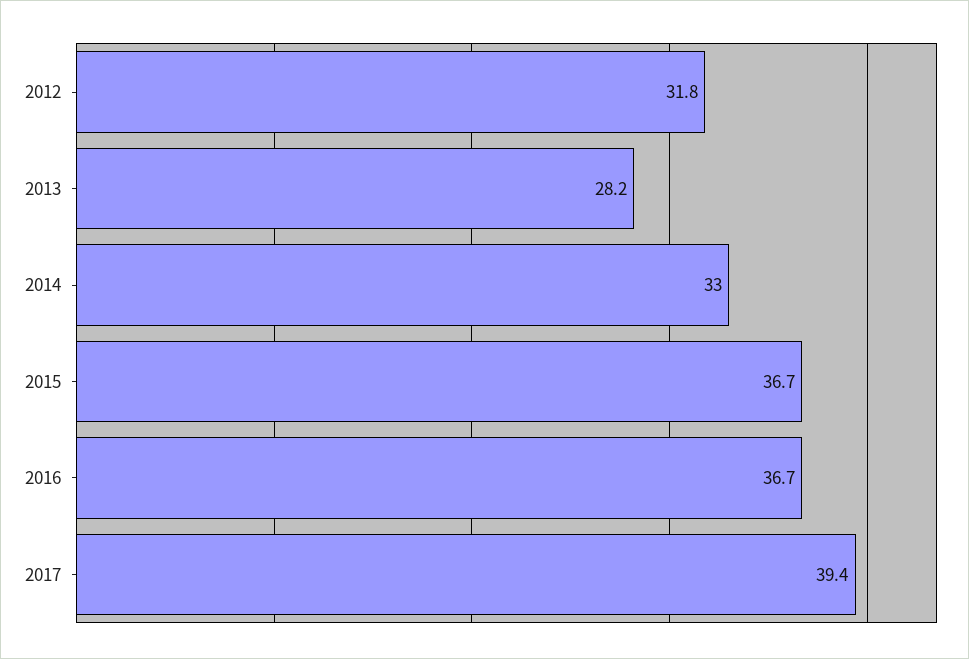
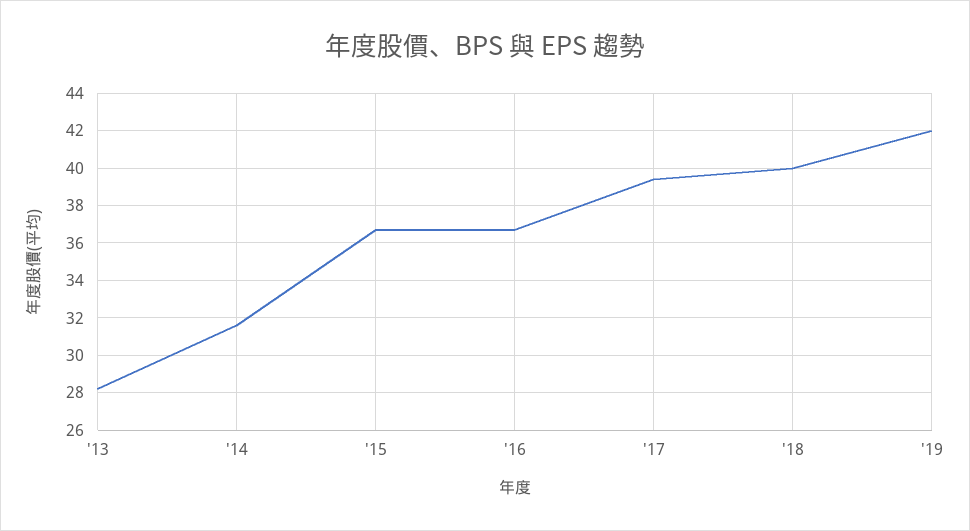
2012: 31.8 -> none
2014: 33 -> 31.5
'18: none -> 40
'19: none -> 42

